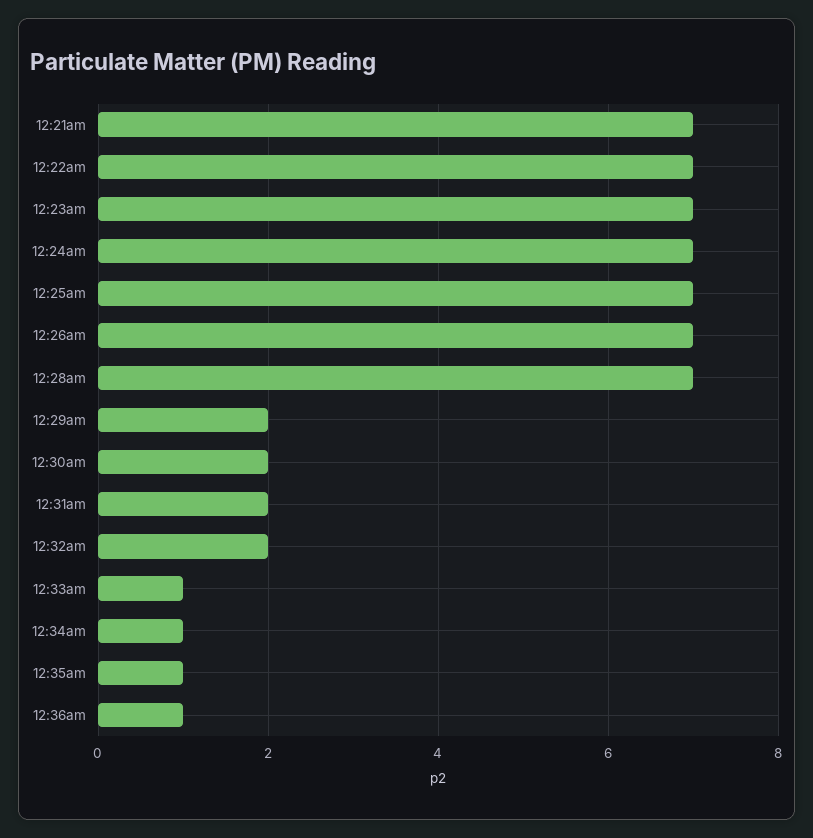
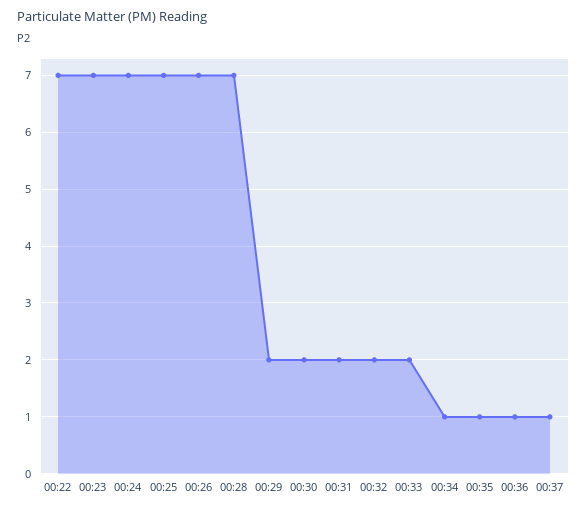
12:21am: 7 -> none
12:33am: 1 -> 2
00:37: none -> 1

